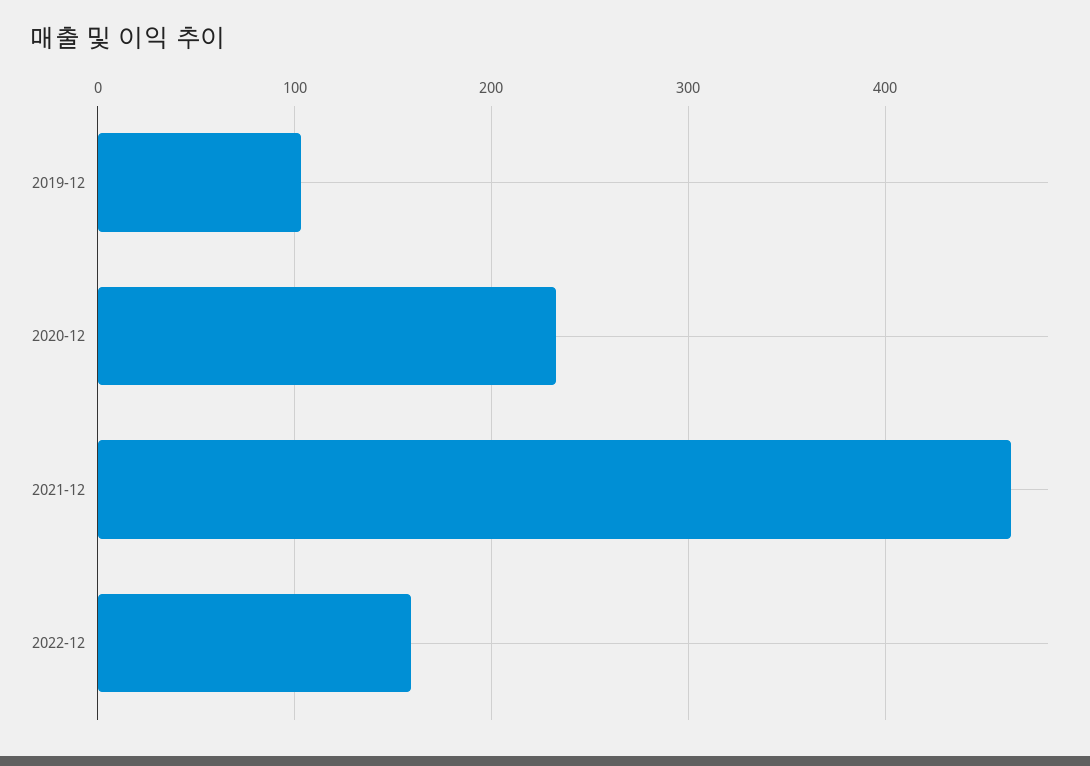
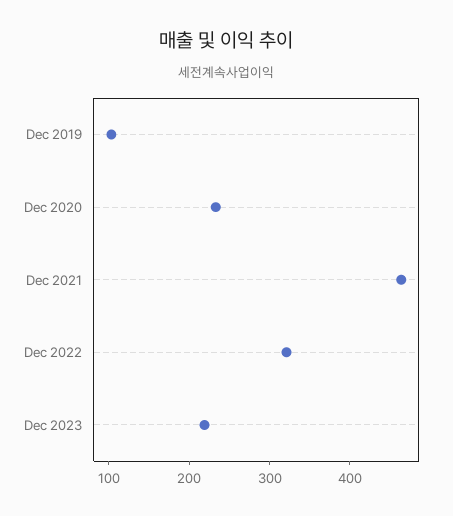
2022-12: 160 -> 320
Dec 2023: none -> 220

